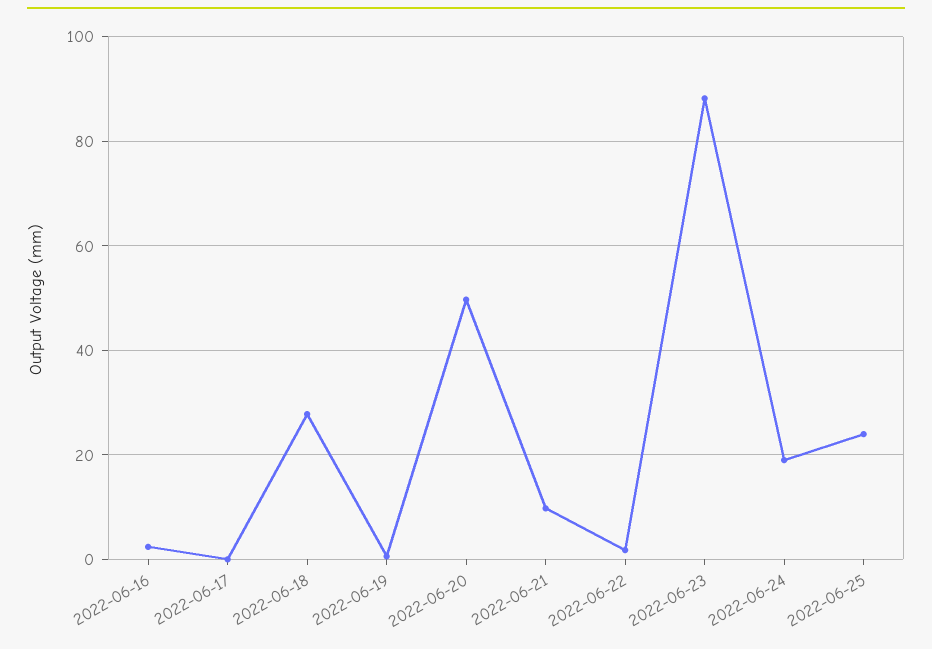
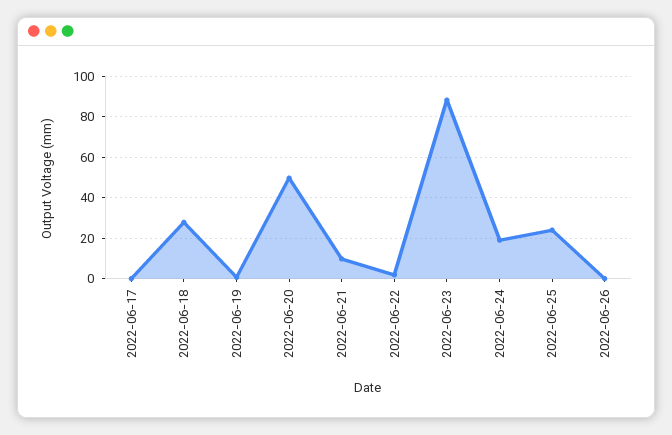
2022-06-16: 2 -> none
2022-06-26: none -> 0

